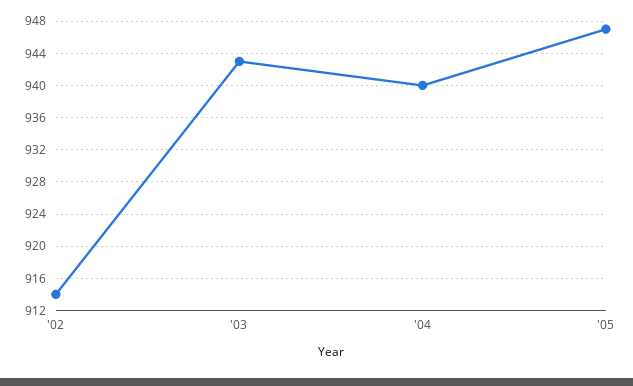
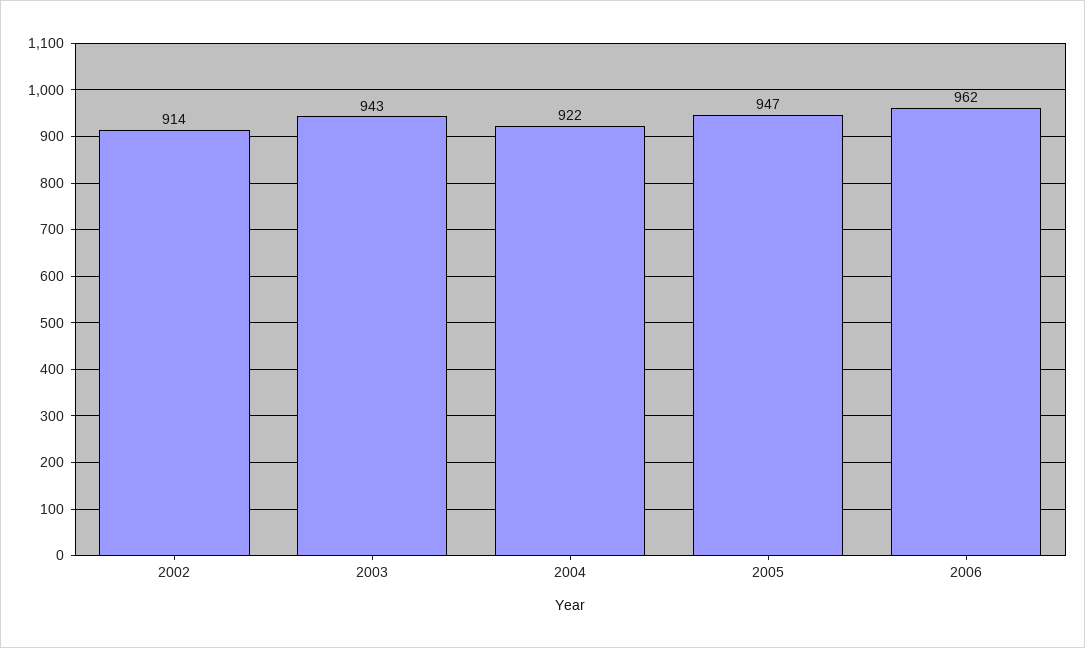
'04: 940 -> 922
2006: none -> 962

